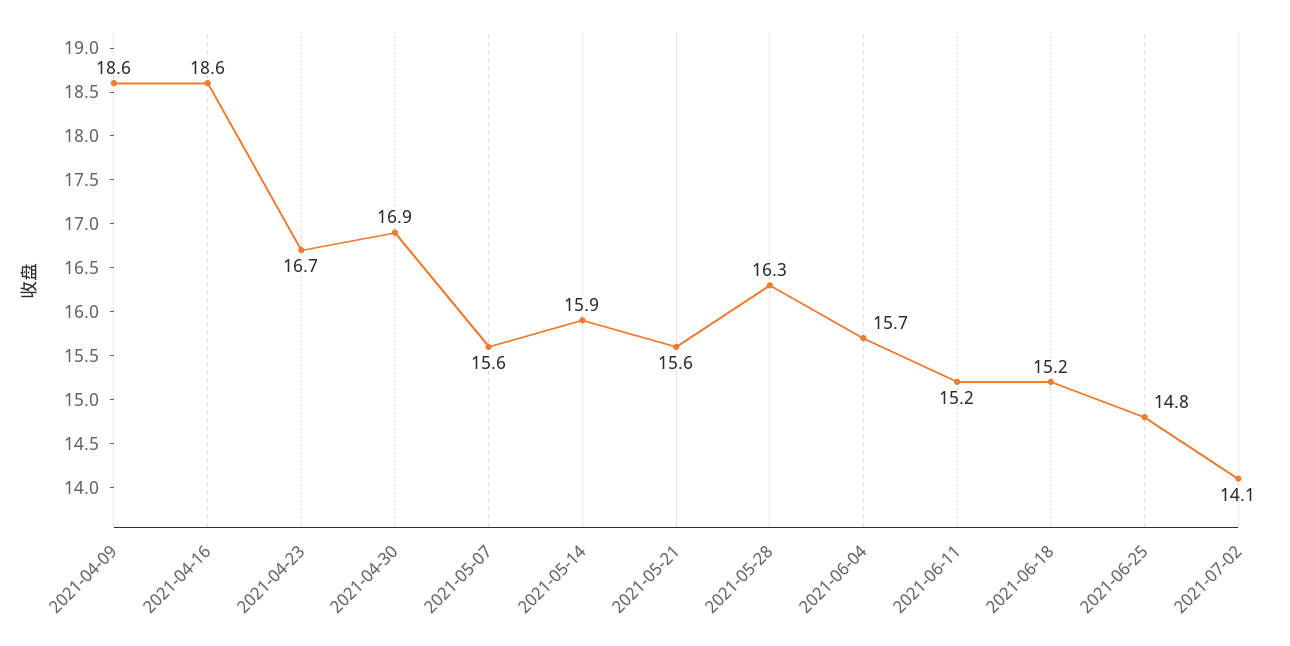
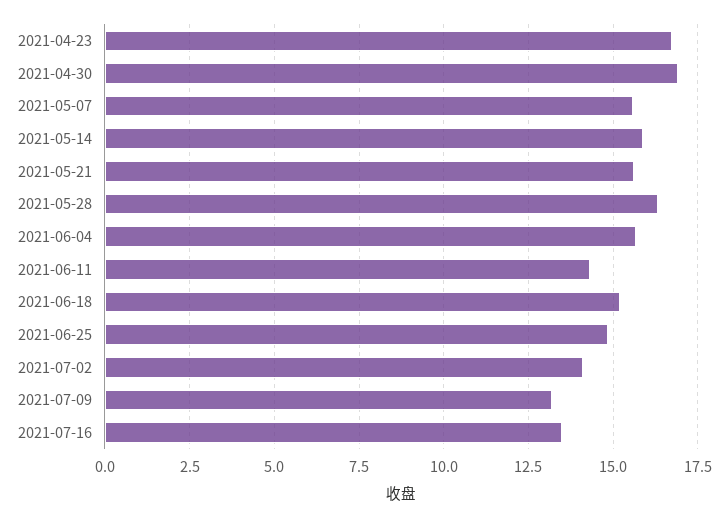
2021-04-09: 18.6 -> none
2021-04-16: 18.6 -> none
2021-06-11: 15.2 -> 14.25
2021-07-09: none -> 13.25
2021-07-16: none -> 13.5

